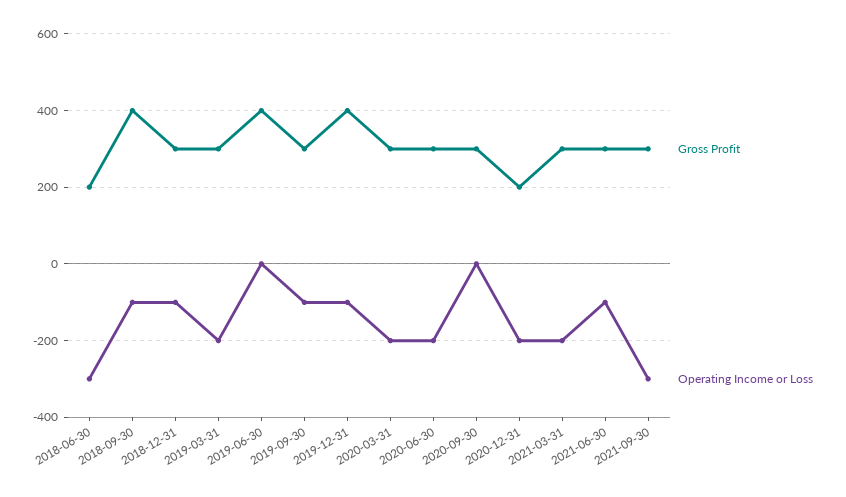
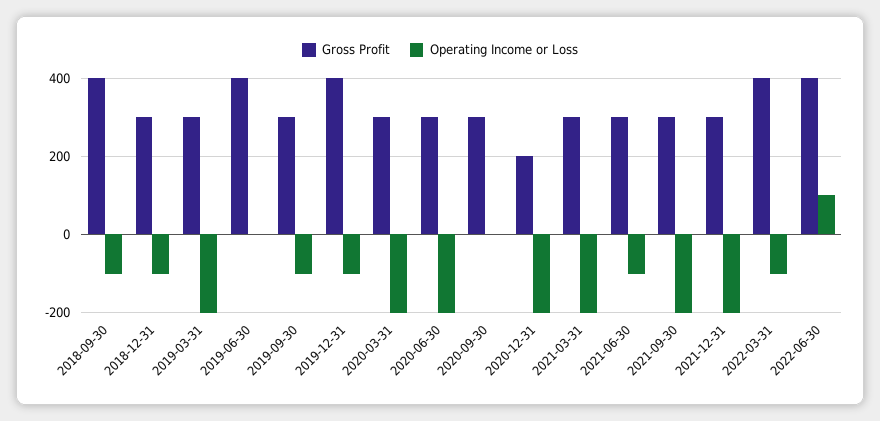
Gross Profit, 2018-06-30: 200 -> none
Operating Income or Loss, 2018-06-30: -300 -> none
Operating Income or Loss, 2021-09-30: -300 -> -200
Gross Profit, 2021-12-31: none -> 300
Operating Income or Loss, 2021-12-31: none -> -200
Gross Profit, 2022-03-31: none -> 400
Operating Income or Loss, 2022-03-31: none -> -100
Gross Profit, 2022-06-30: none -> 400
Operating Income or Loss, 2022-06-30: none -> 100

